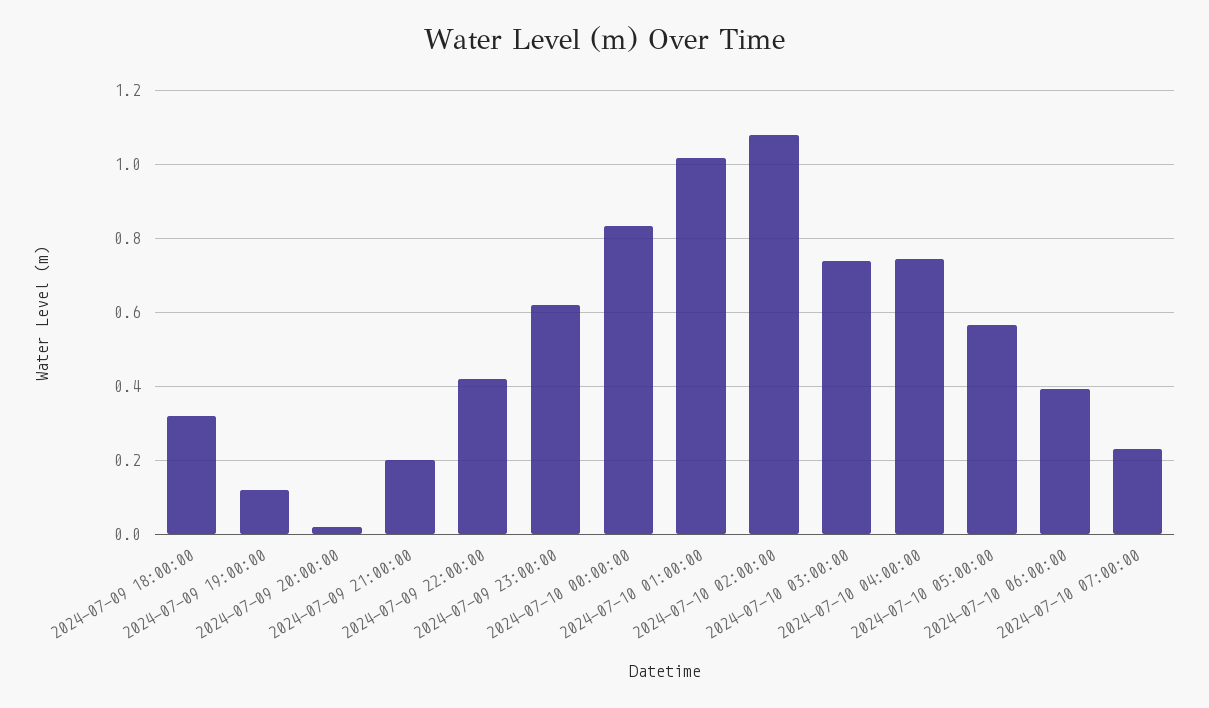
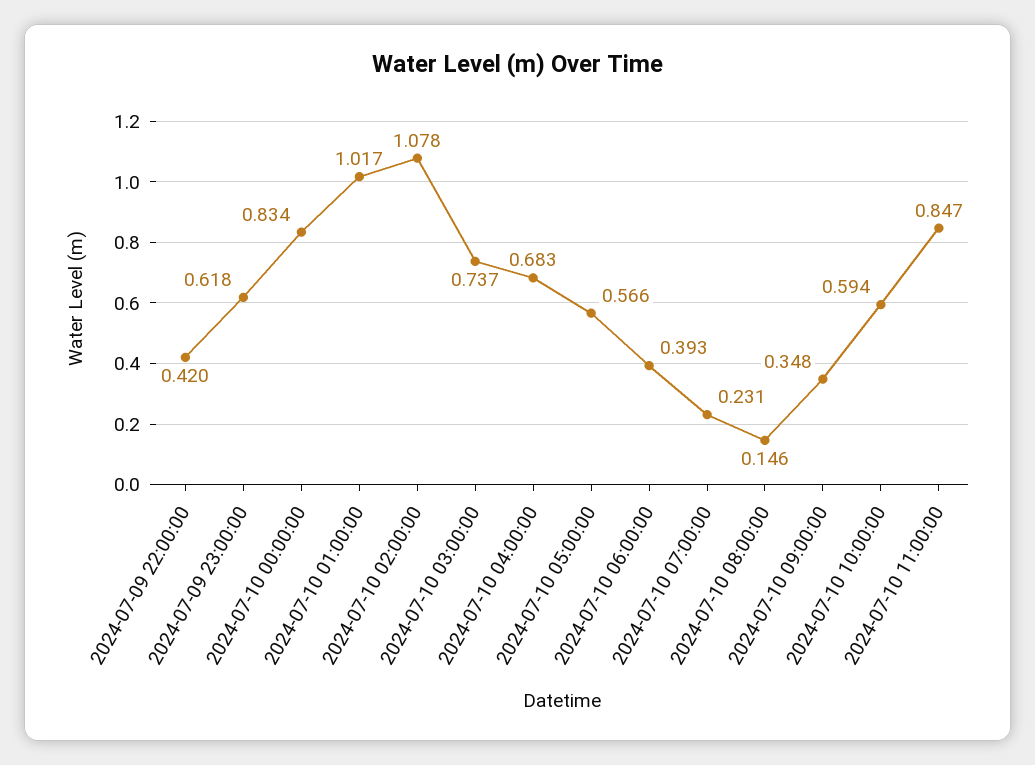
2024-07-09 18:00:00: 0.32 -> none
2024-07-09 19:00:00: 0.12 -> none
2024-07-09 20:00:00: 0.02 -> none
2024-07-09 21:00:00: 0.2 -> none
2024-07-10 04:00:00: 0.74 -> 0.683
2024-07-10 08:00:00: none -> 0.146
2024-07-10 09:00:00: none -> 0.348
2024-07-10 10:00:00: none -> 0.594
2024-07-10 11:00:00: none -> 0.847

